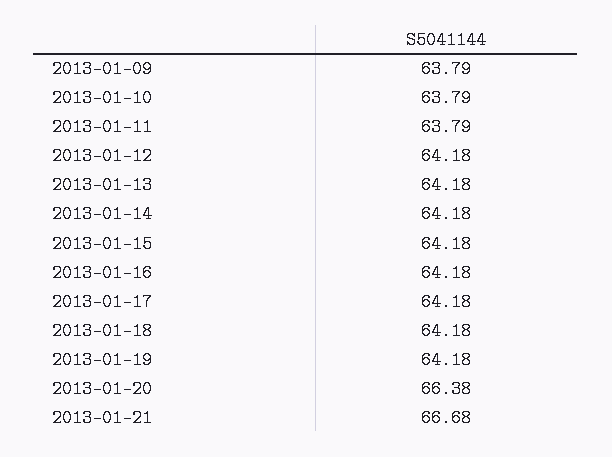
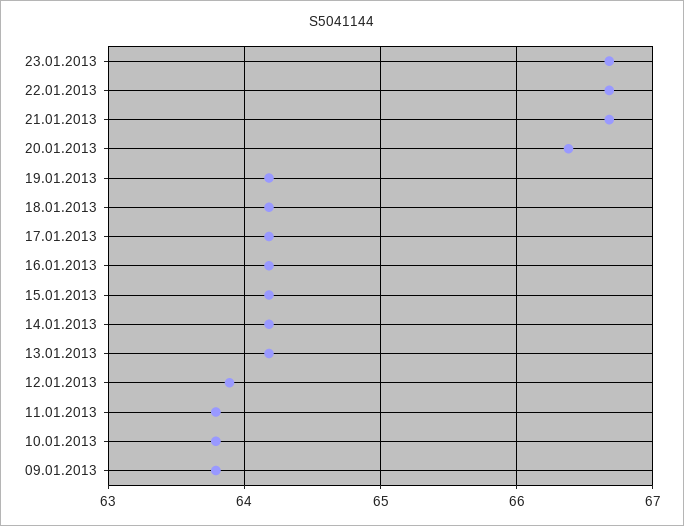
2013-01-12: 64.18 -> 63.9
23.01.2013: none -> 66.7
22.01.2013: none -> 66.7

